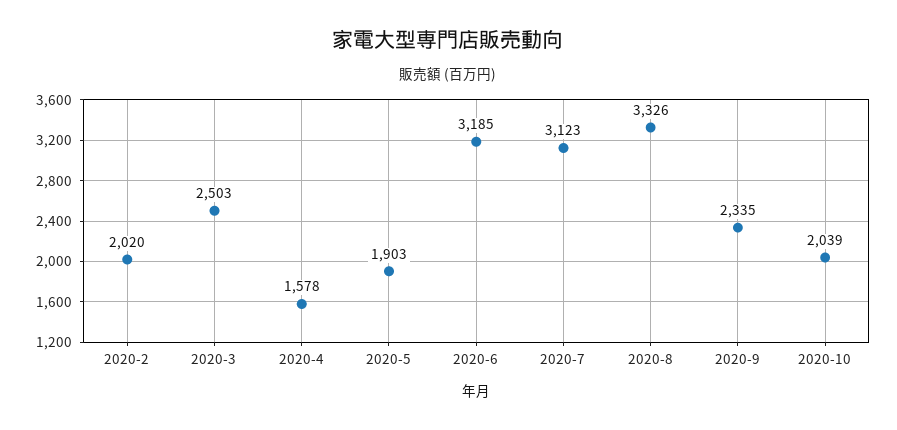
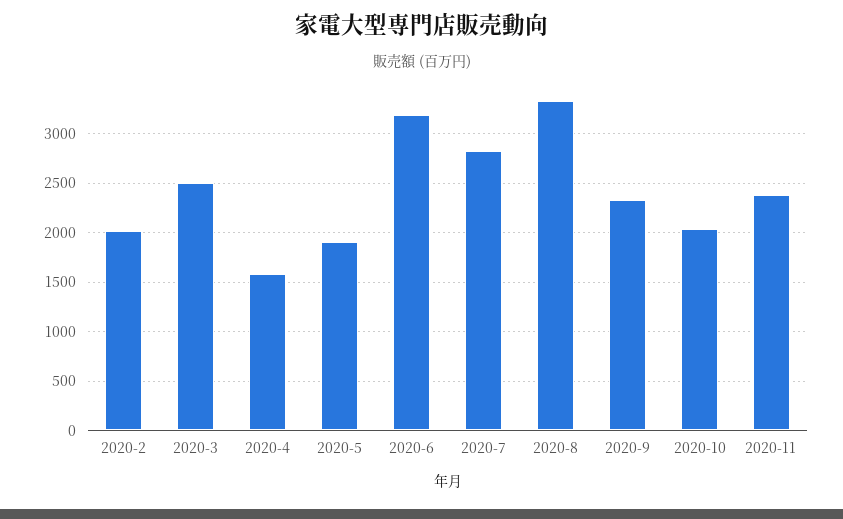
2020-7: 3123 -> 2800
2020-11: none -> 2400

